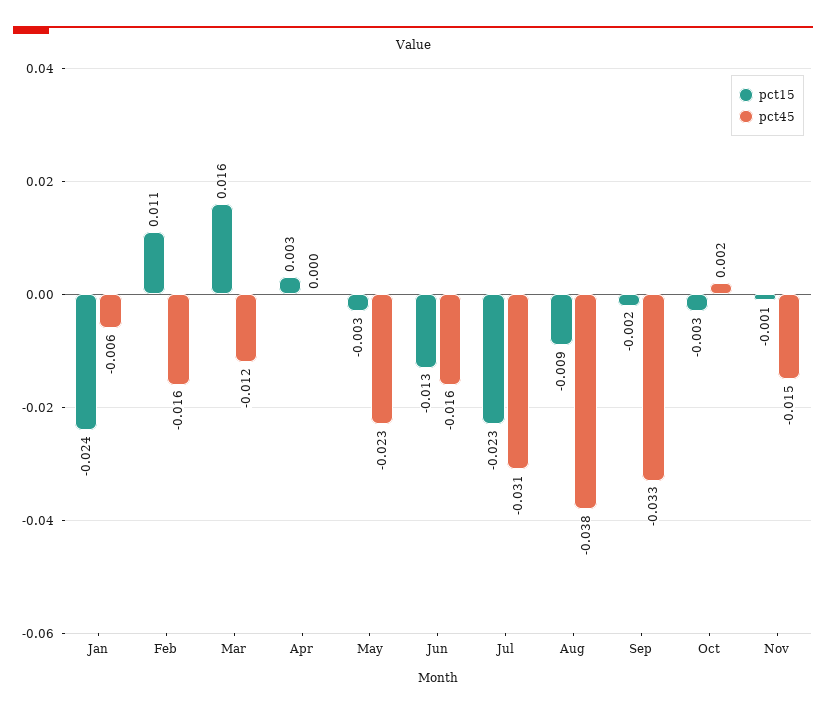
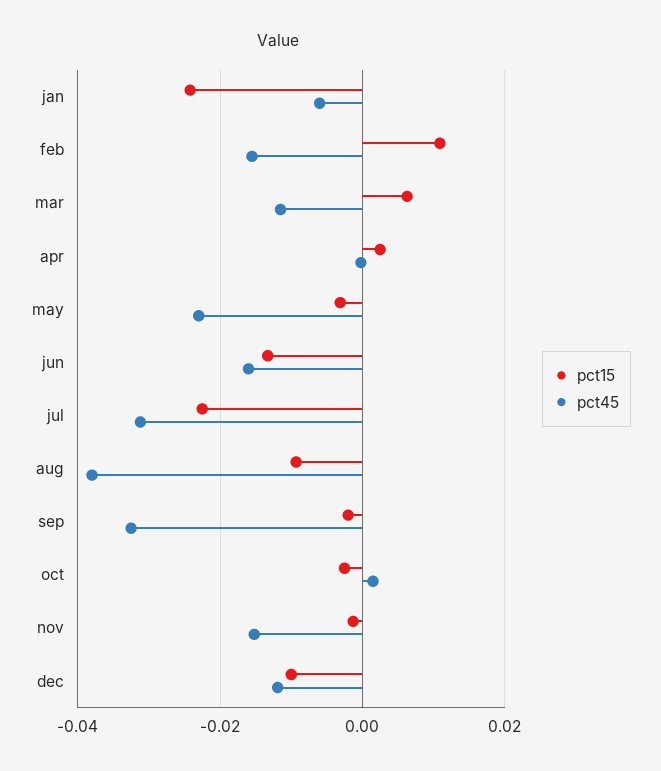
pct15, Mar: 0.016 -> 0.006
pct15, dec: none -> -0.01
pct45, dec: none -> -0.012

